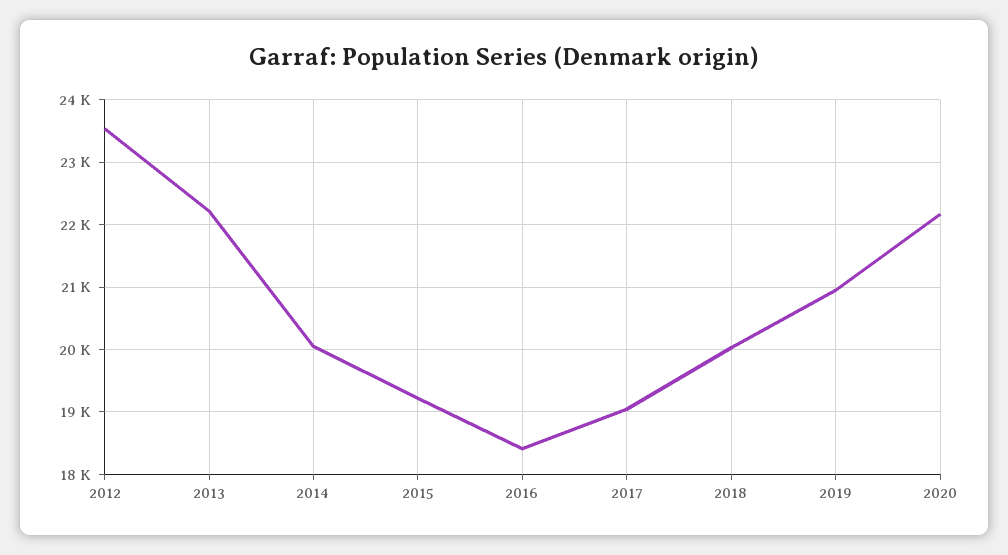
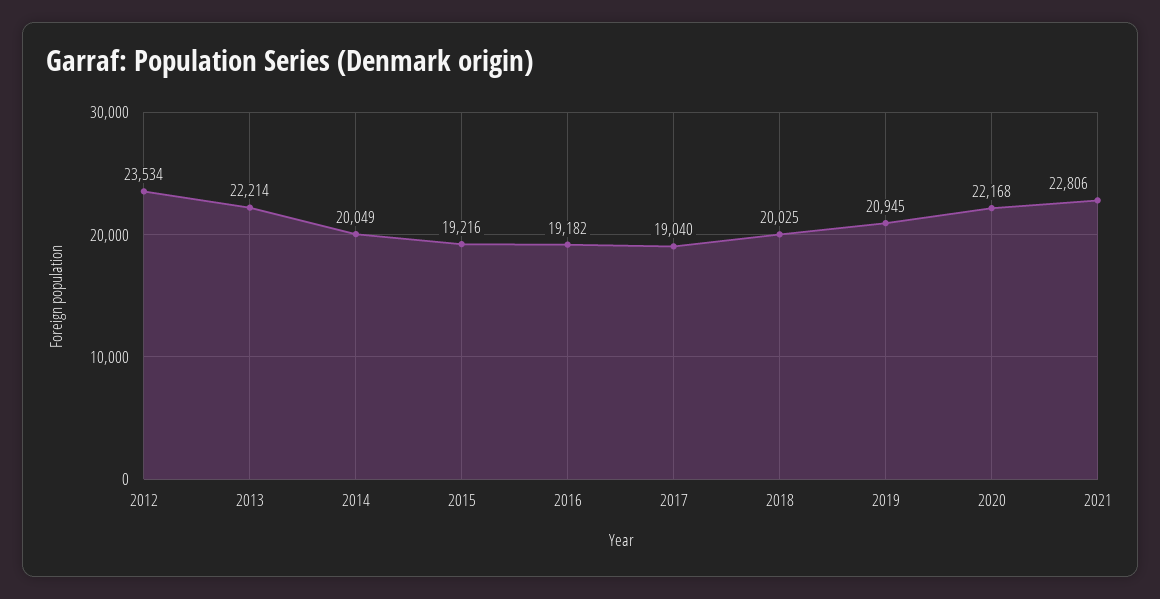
2016: 18400 -> 19182
2021: none -> 22806

